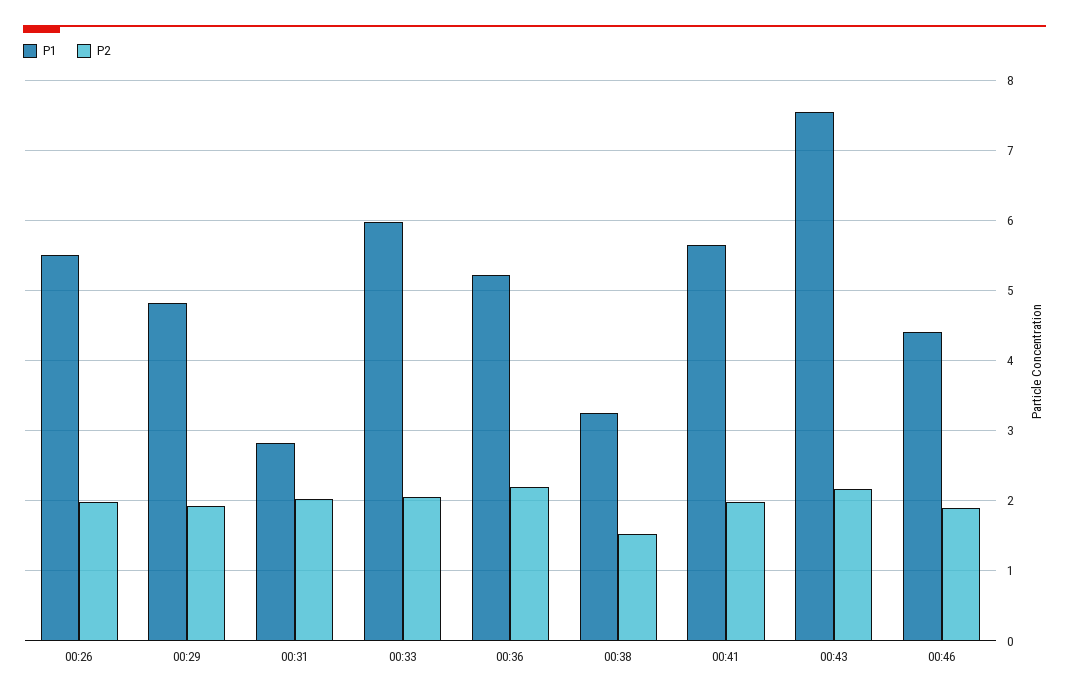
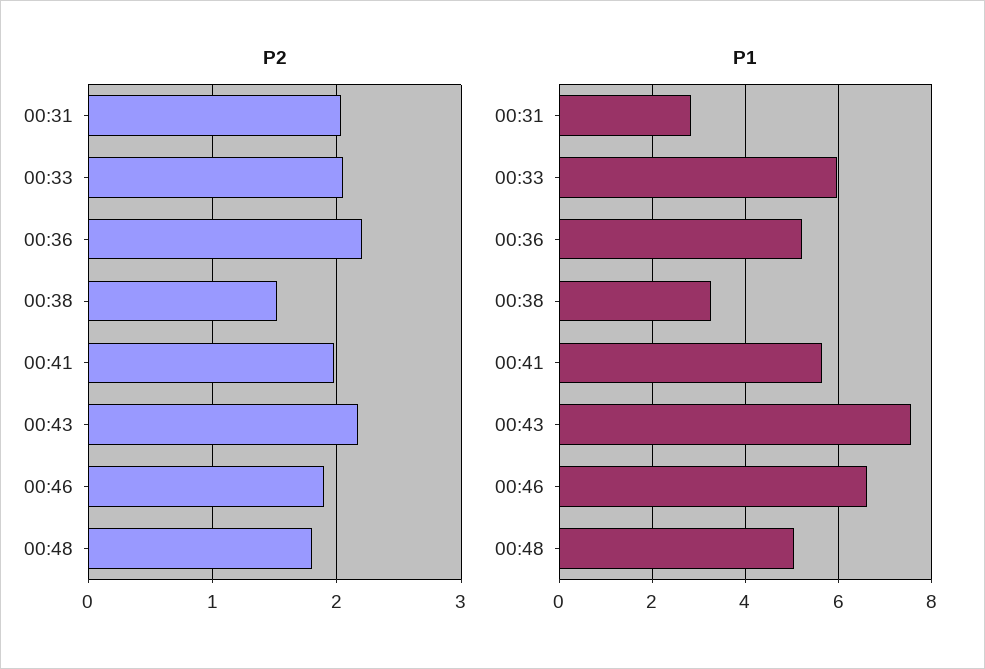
P1, 00:26: 5.5 -> none
P2, 00:26: 2 -> none
P1, 00:29: 4.8 -> none
P2, 00:29: 1.9 -> none
P1, 00:46: 4.4 -> 6.6
P2, 00:48: none -> 1.8
P1, 00:48: none -> 5

